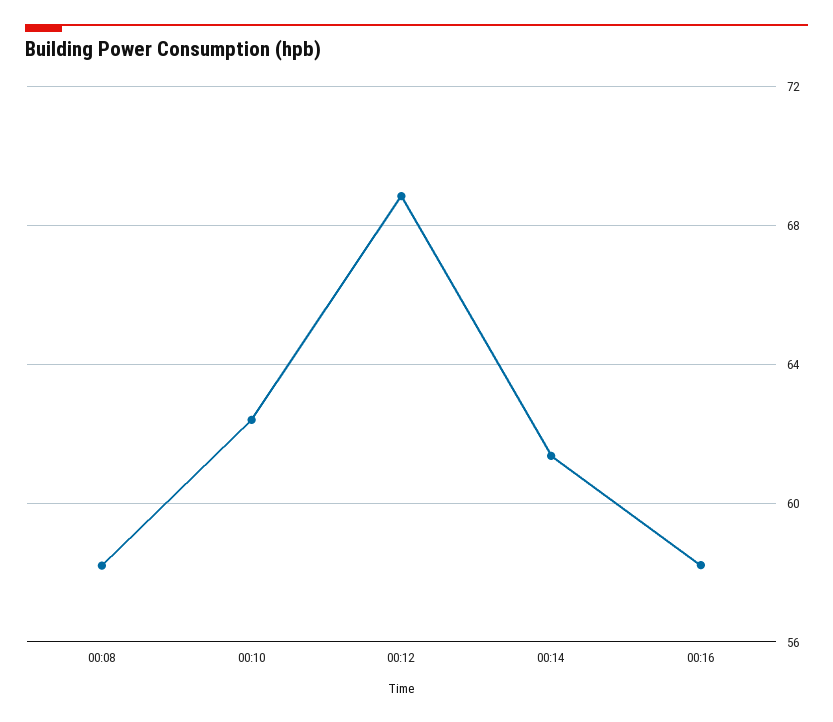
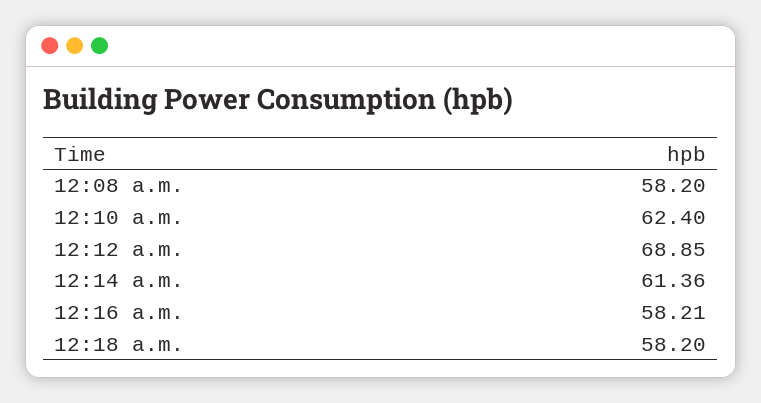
12:18 a.m.: none -> 58.2

